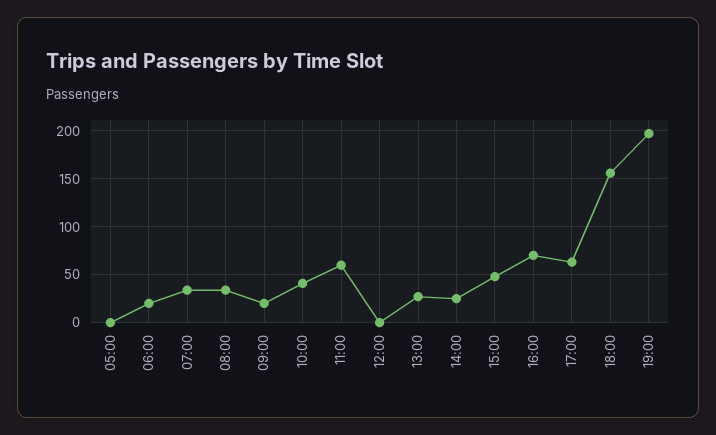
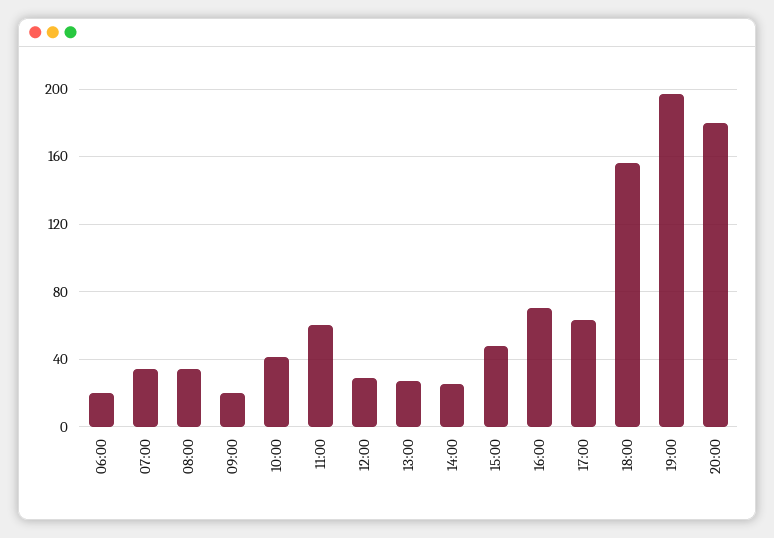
05:00: 0 -> none
12:00: 0 -> 30
20:00: none -> 180

